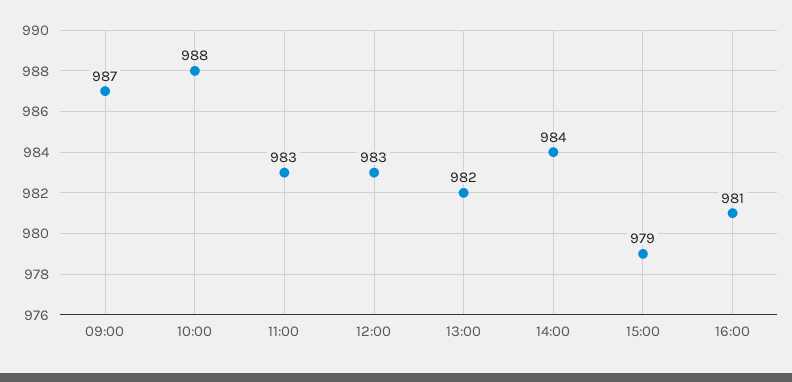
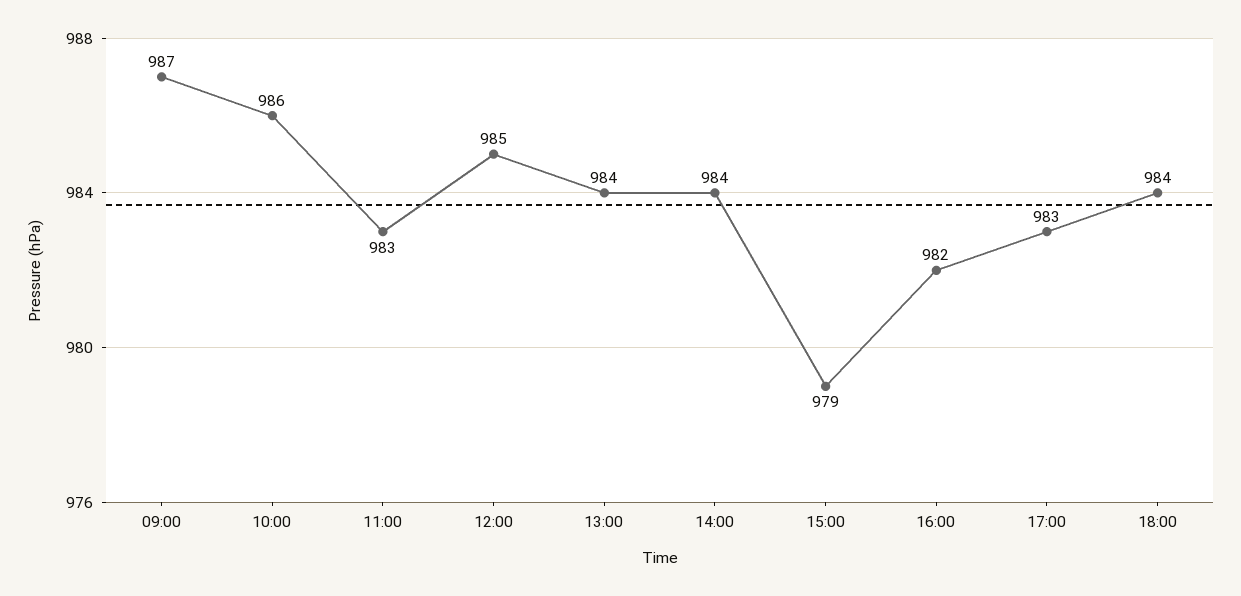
10:00: 988 -> 986
12:00: 983 -> 985
13:00: 982 -> 984
16:00: 981 -> 982
17:00: none -> 983
18:00: none -> 984

